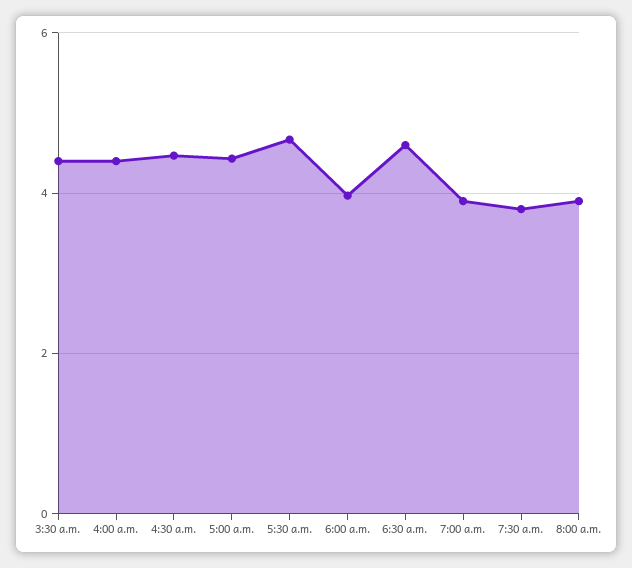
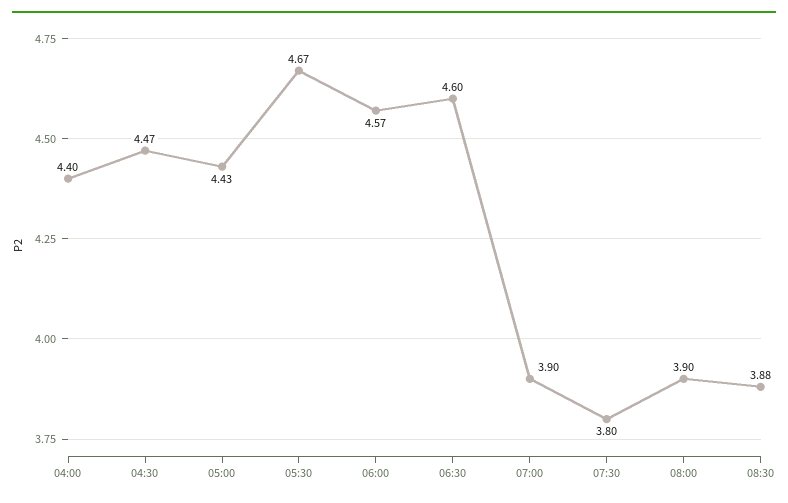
3:30 a.m.: 4.4 -> none
6:00 a.m.: 4 -> 4.57
08:30: none -> 3.88

